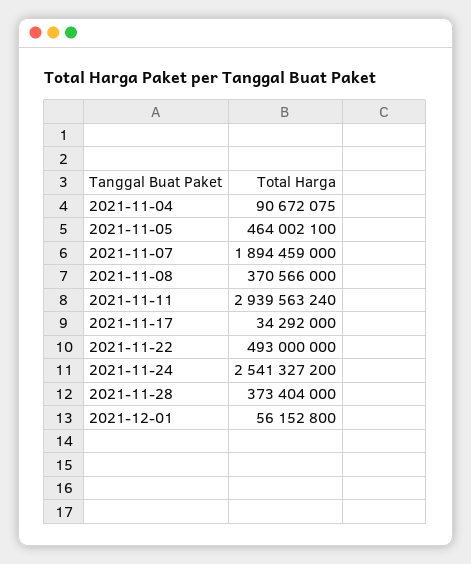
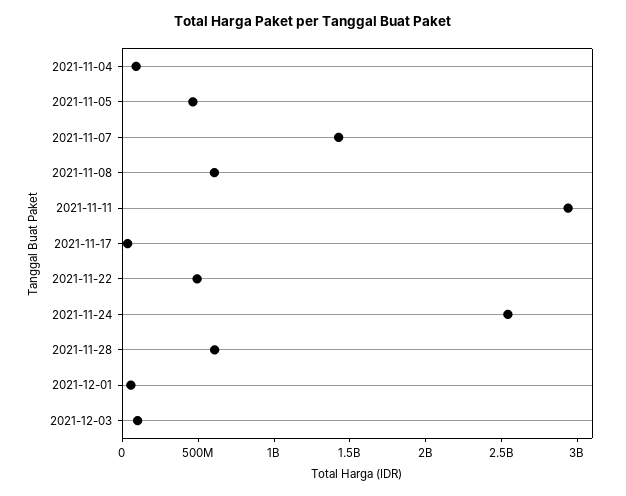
2021-11-07: 1894459000 -> 1400000000
2021-11-08: 370566000 -> 600000000
2021-11-28: 373404000 -> 600000000
2021-12-03: none -> 100000000

